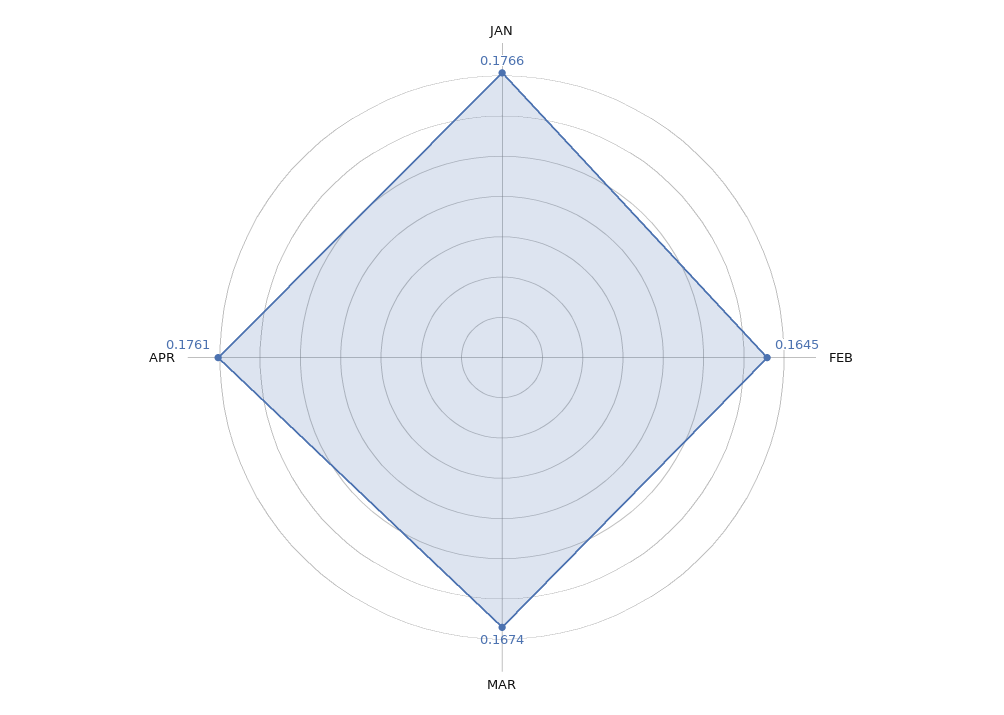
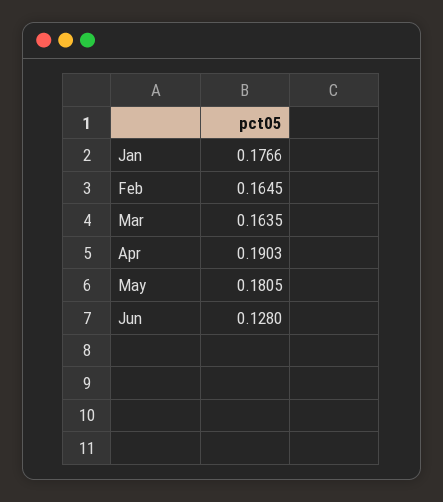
MAR: 0.1674 -> 0.1635
APR: 0.1761 -> 0.1903
May: none -> 0.1805
Jun: none -> 0.128

